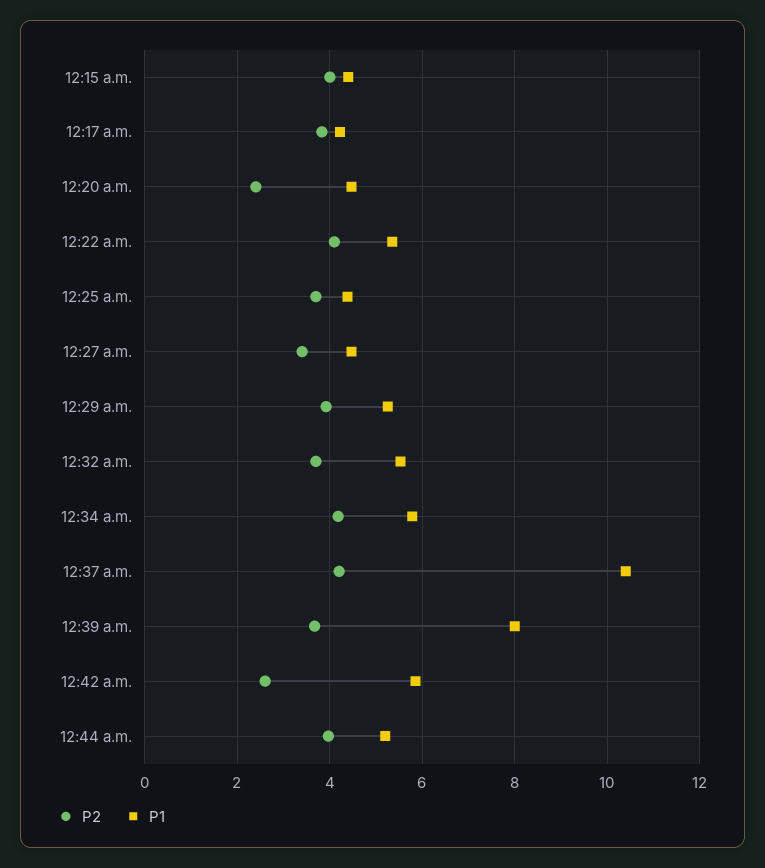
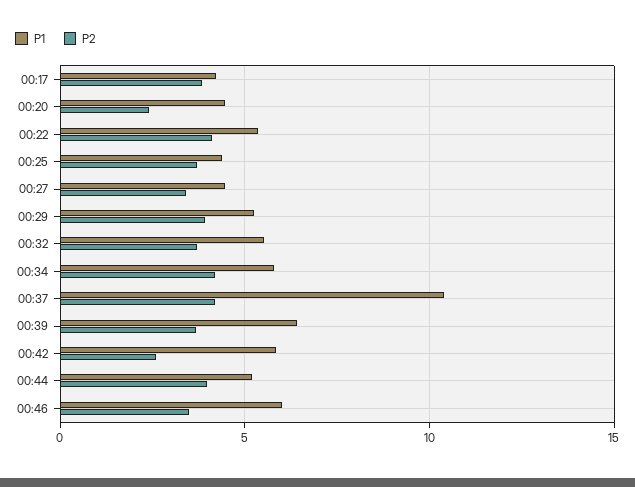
P2, 12:15 a.m.: 4 -> none
P1, 12:15 a.m.: 4.4 -> none
P1, 12:39 a.m.: 8 -> 6.5
P1, 00:46: none -> 6
P2, 00:46: none -> 3.5

